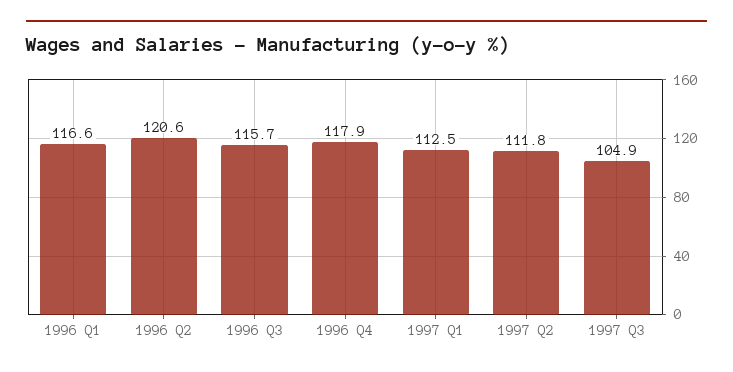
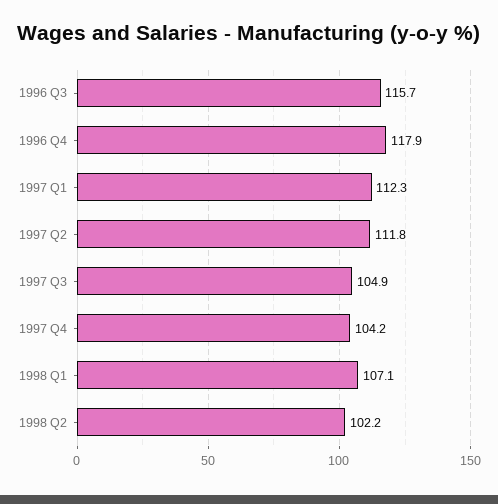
1996 Q1: 116.6 -> none
1996 Q2: 120.6 -> none
1997 Q1: 112.5 -> 112.3
1997 Q4: none -> 104.2
1998 Q1: none -> 107.1
1998 Q2: none -> 102.2

